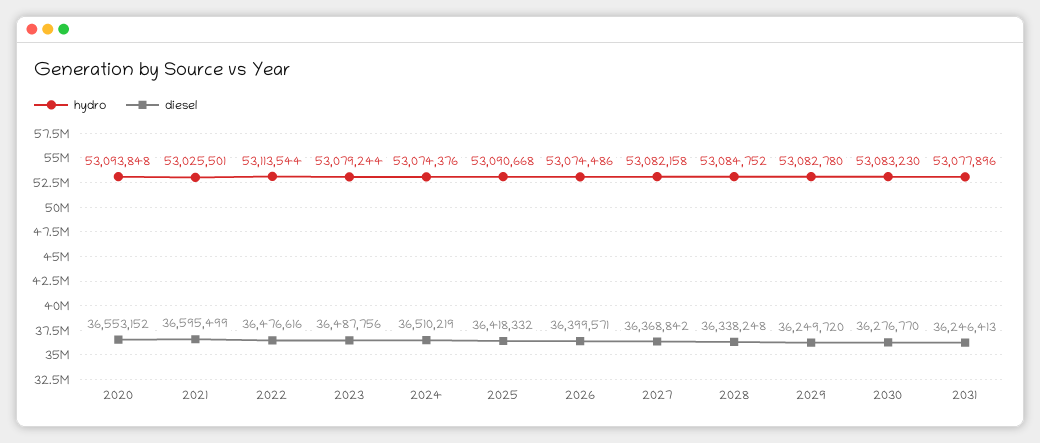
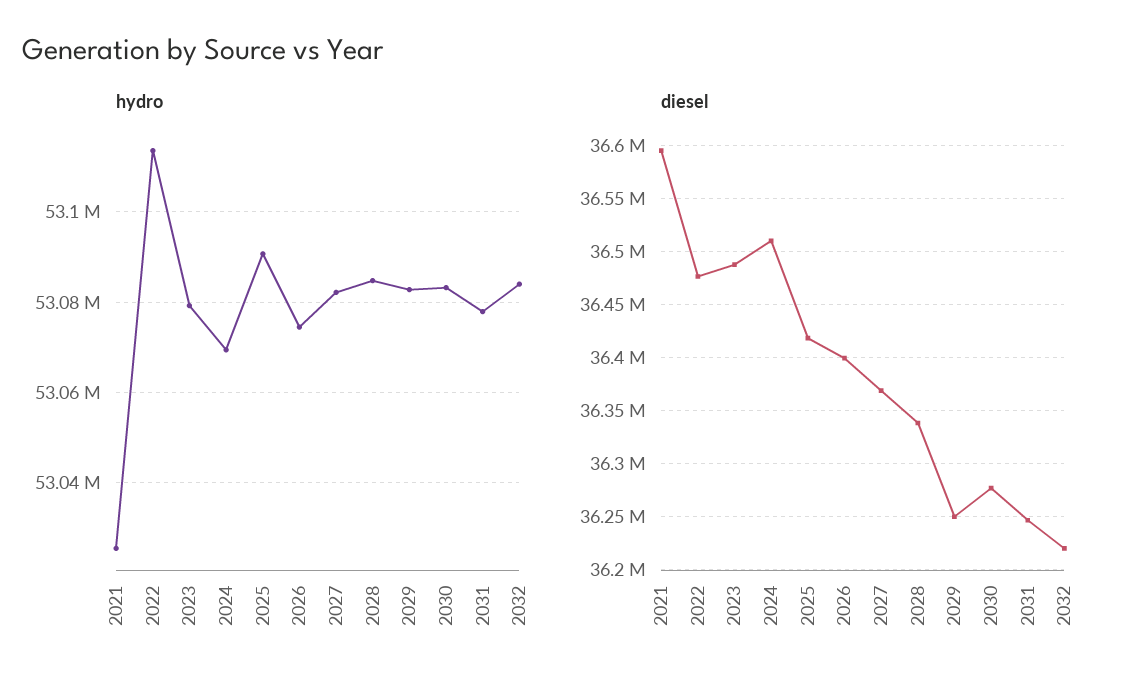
hydro, 2020: 53093848 -> none
diesel, 2020: 36553152 -> none
hydro, 2024: 53074376 -> 53070000
hydro, 2032: none -> 53084000
diesel, 2032: none -> 36220000

